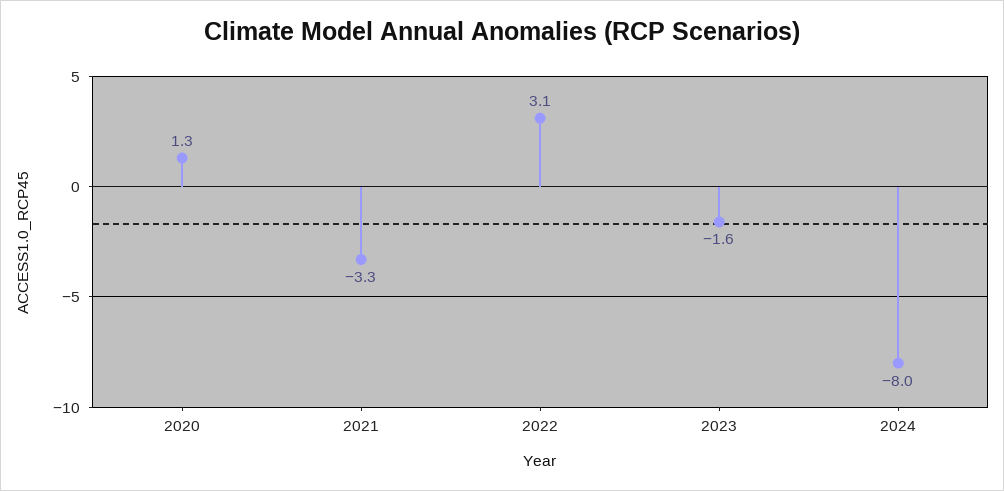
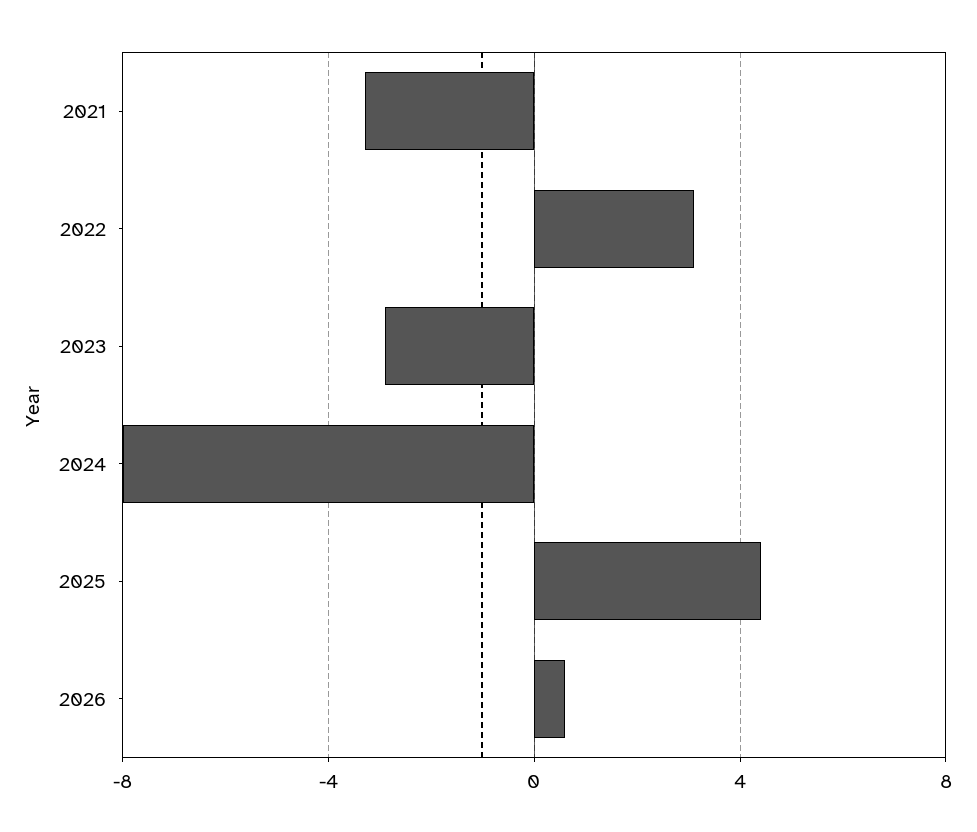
2020: 1.3 -> none
2023: -1.6 -> -3
2025: none -> 4.5
2026: none -> 0.5

